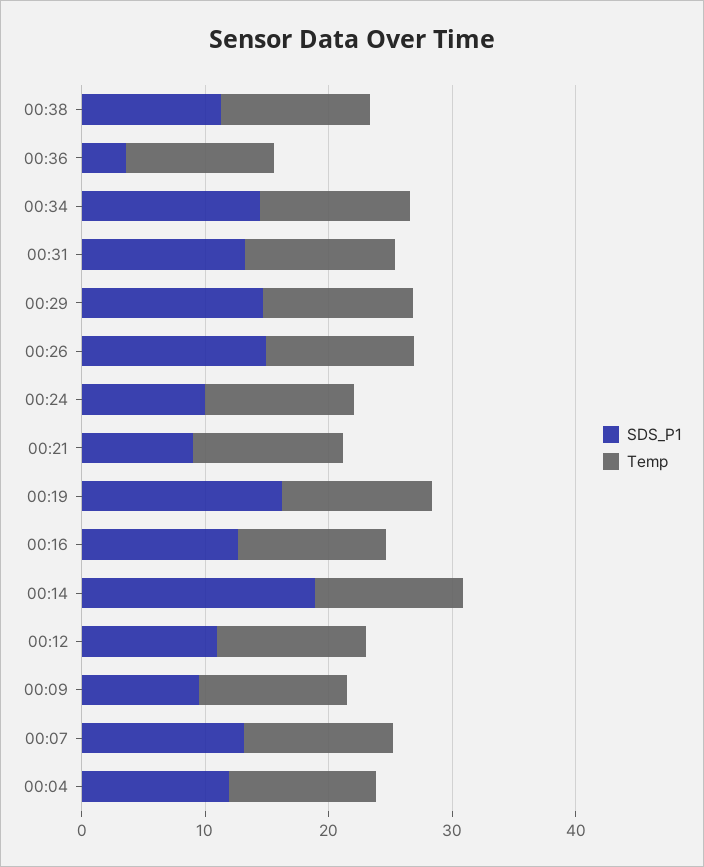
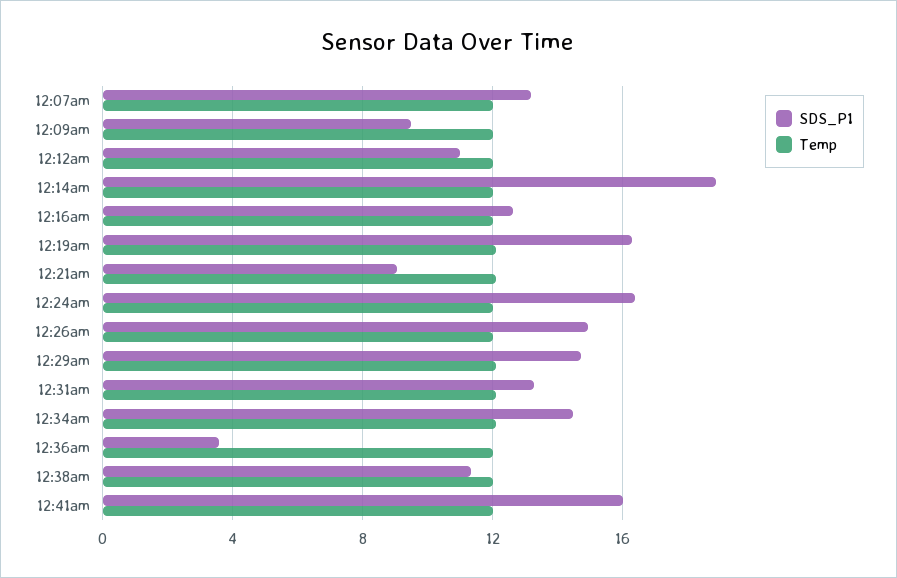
SDS_P1, 00:24: 10 -> 16.5
SDS_P1, 00:04: 12 -> none
Temp, 00:04: 12 -> none
SDS_P1, 12:41am: none -> 16
Temp, 12:41am: none -> 12

